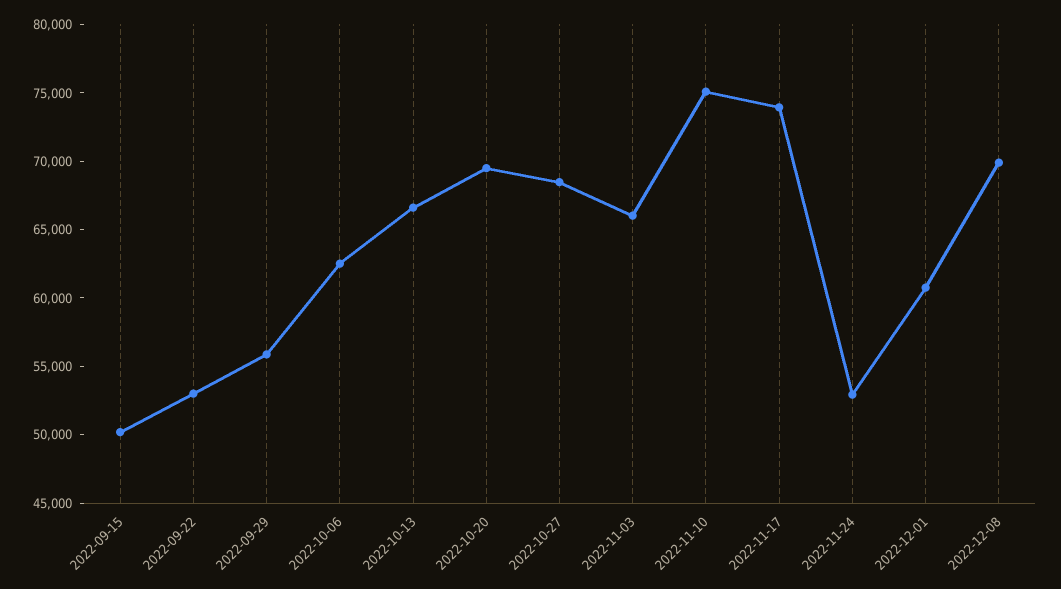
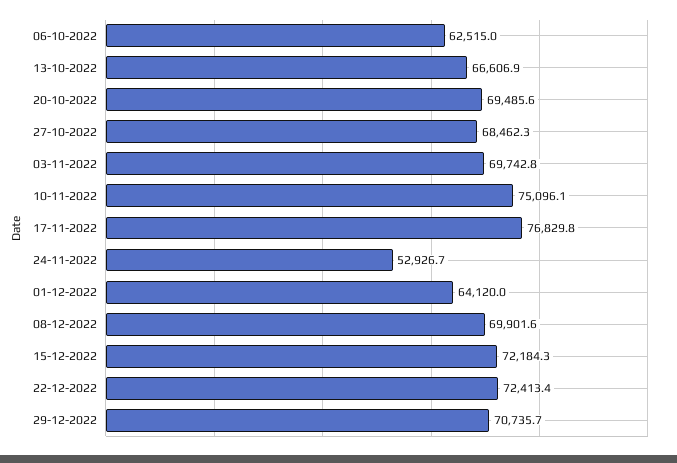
2022-09-15: 50000 -> none
2022-09-22: 53000 -> none
2022-09-29: 56000 -> none
2022-11-03: 66000 -> 69742.8
2022-11-17: 74000 -> 76829.8
2022-12-01: 61000 -> 64120
15-12-2022: none -> 72184.3
22-12-2022: none -> 72413.4
29-12-2022: none -> 70735.7

